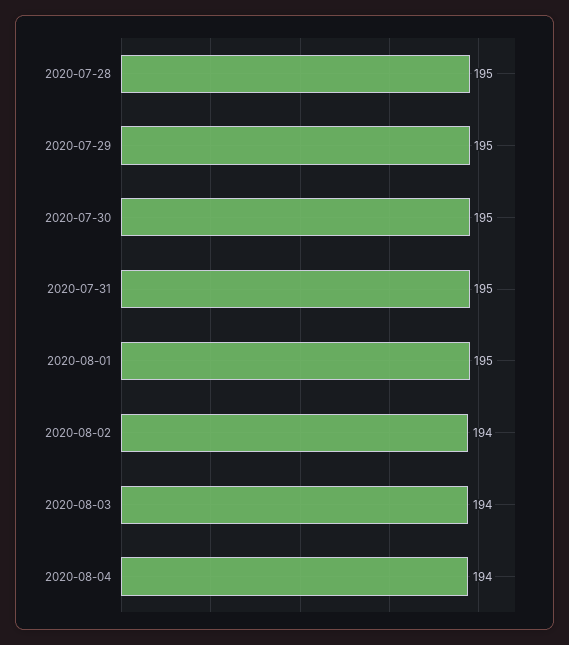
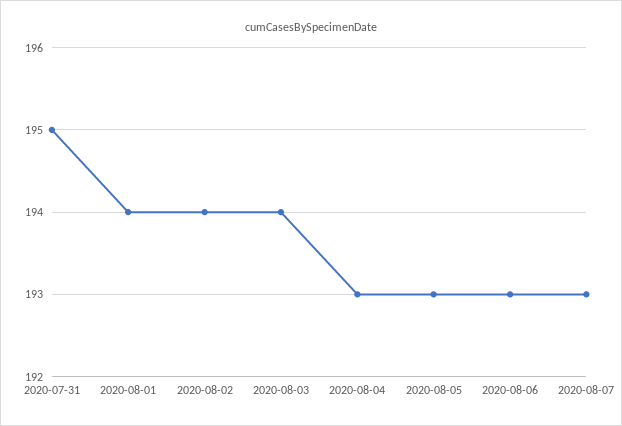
2020-07-28: 195 -> none
2020-07-29: 195 -> none
2020-07-30: 195 -> none
2020-08-01: 195 -> 194
2020-08-04: 194 -> 193
2020-08-05: none -> 193
2020-08-06: none -> 193
2020-08-07: none -> 193

